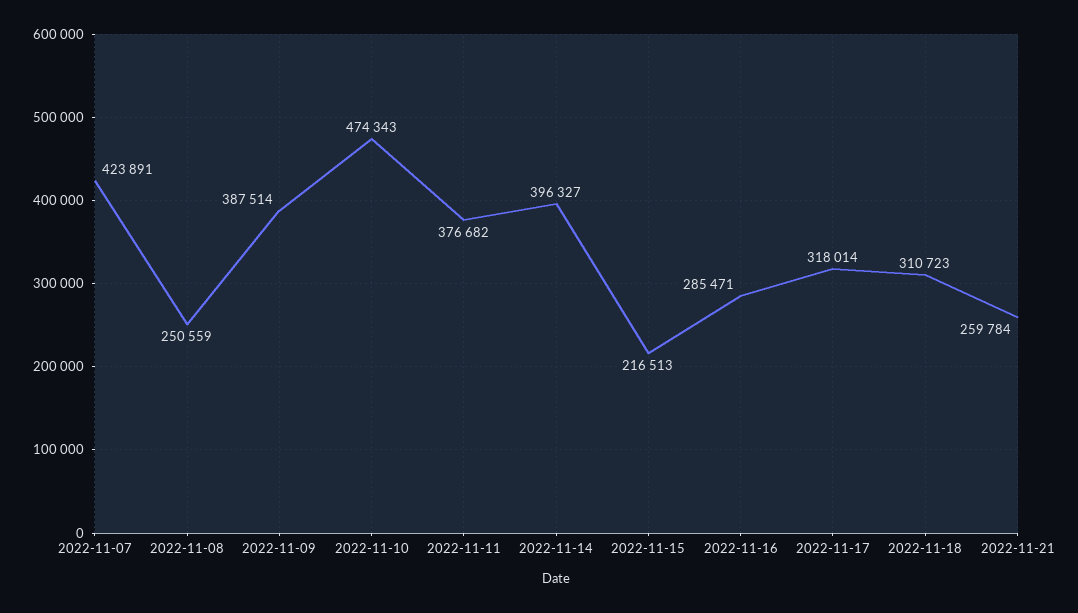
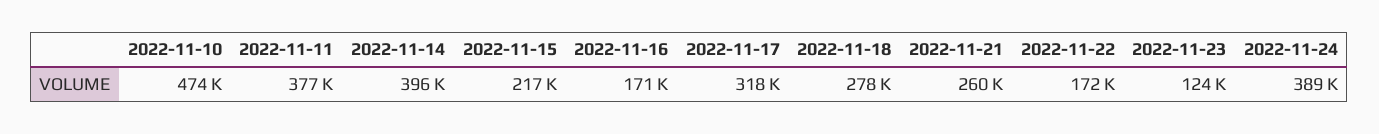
2022-11-07: 423891 -> none
2022-11-08: 250559 -> none
2022-11-09: 387514 -> none
2022-11-16: 285471 -> 171000
2022-11-18: 310723 -> 278000
2022-11-22: none -> 172000
2022-11-23: none -> 124000
2022-11-24: none -> 389000

